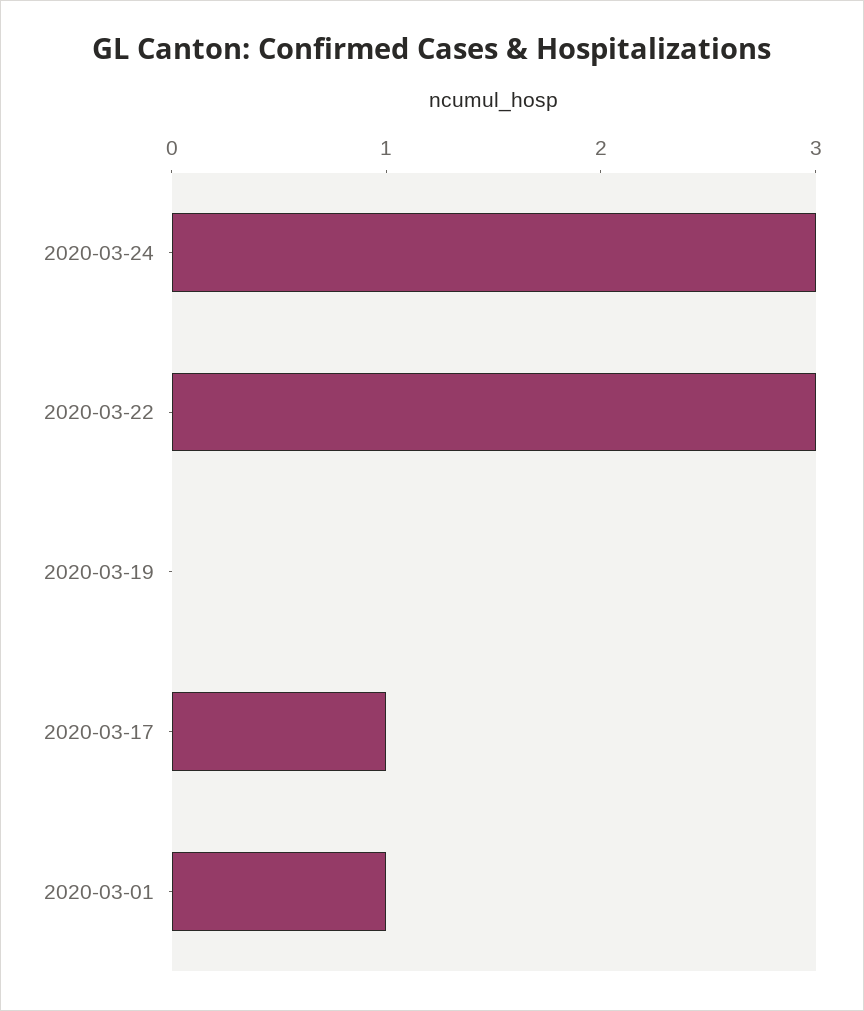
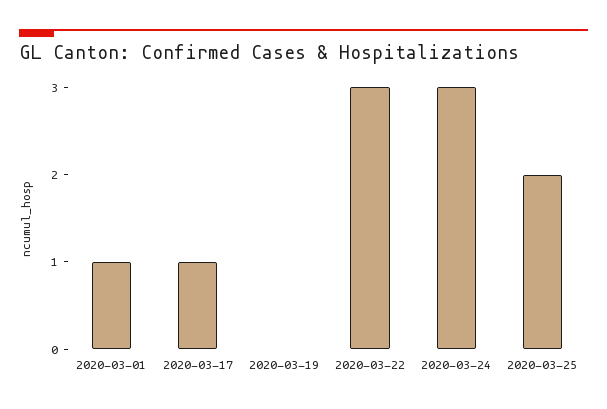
2020-03-25: none -> 2

